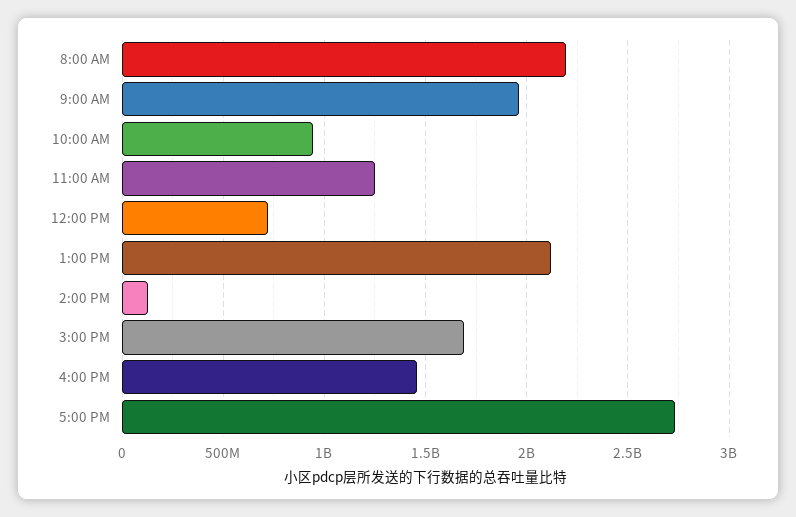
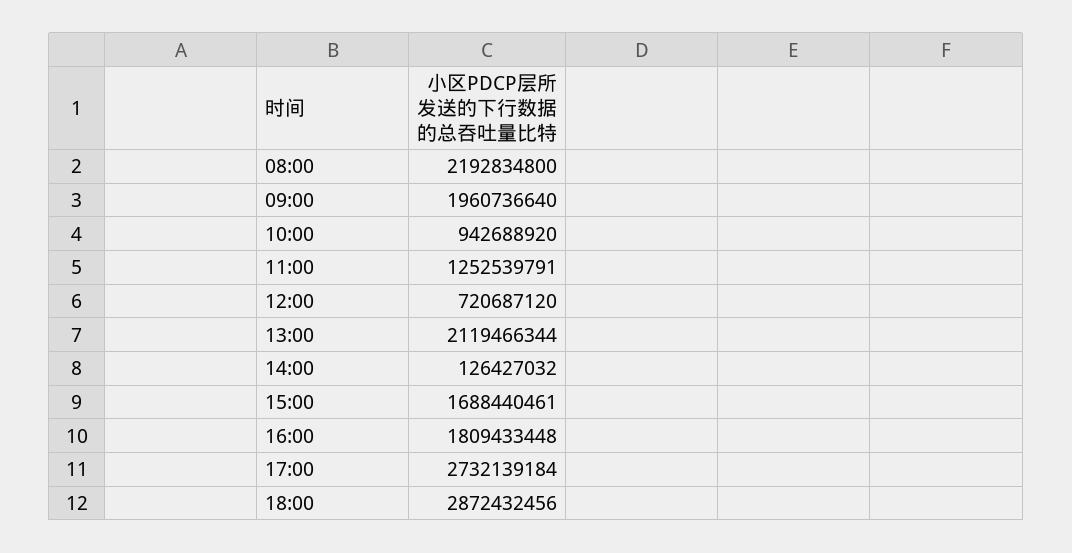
4:00 PM: 1450000000 -> 1809433448
18:00: none -> 2872432456

